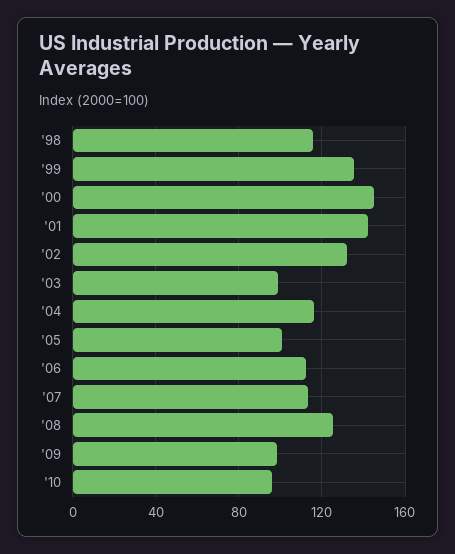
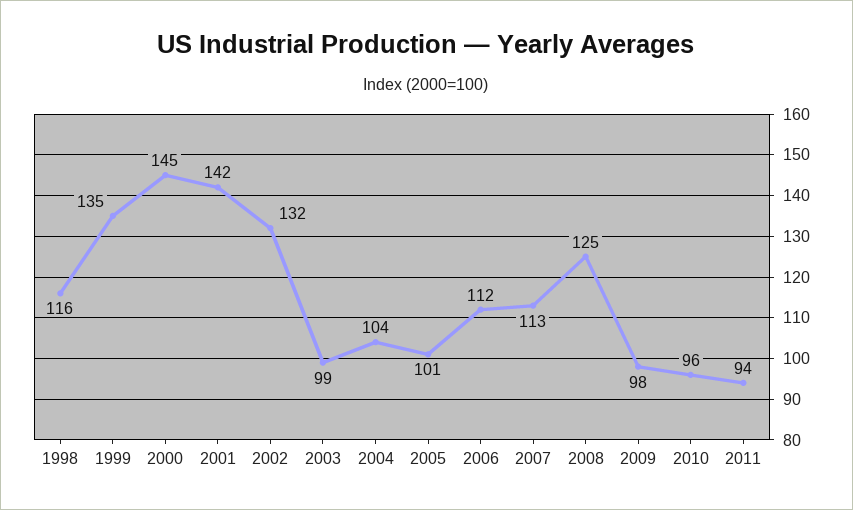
'04: 115 -> 104
2011: none -> 94

